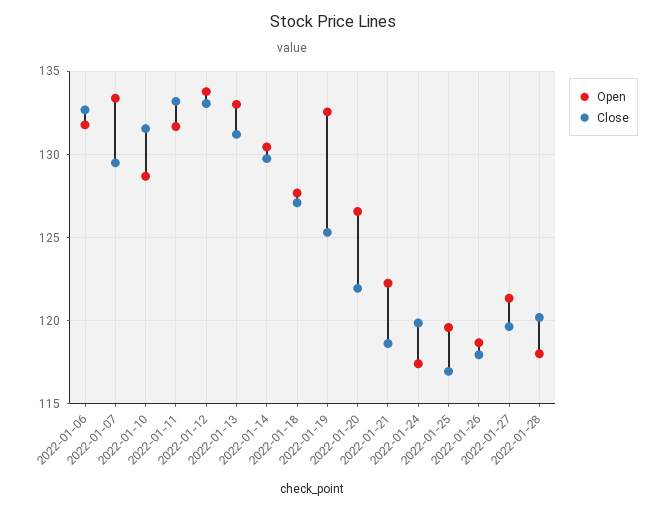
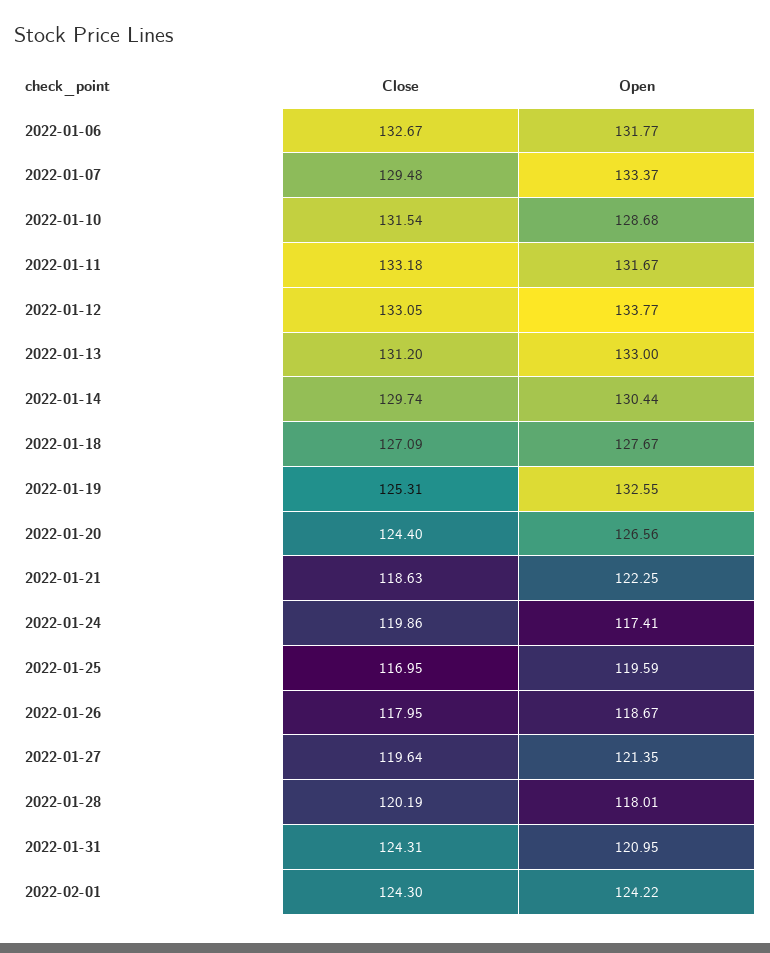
Close, 2022-01-20: 122 -> 124.4
Close, 2022-01-31: none -> 124.31
Open, 2022-01-31: none -> 120.95
Close, 2022-02-01: none -> 124.3
Open, 2022-02-01: none -> 124.22

